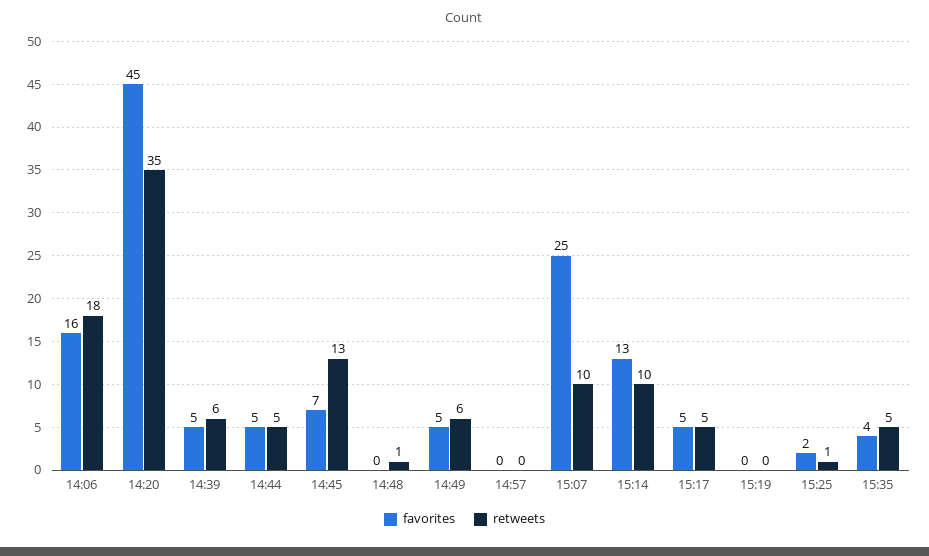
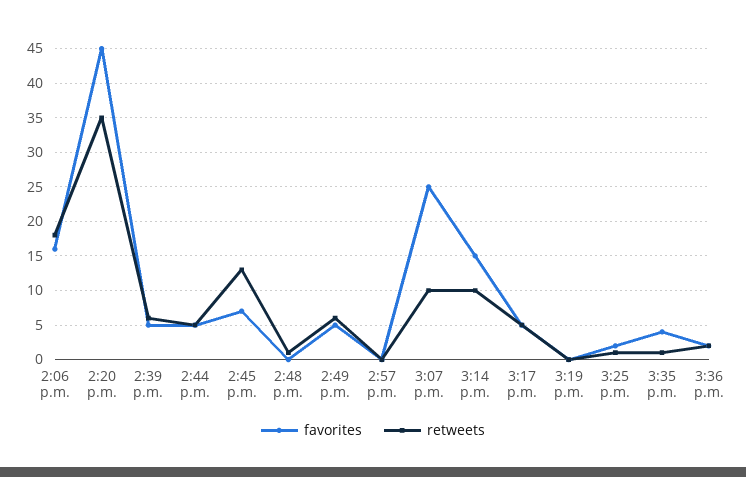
favorites, 15:14: 13 -> 15
retweets, 15:35: 5 -> 1
favorites, 3:36 p.m.: none -> 2
retweets, 3:36 p.m.: none -> 2

